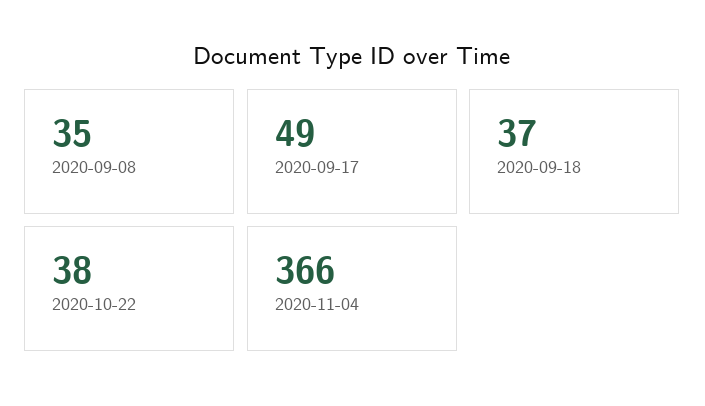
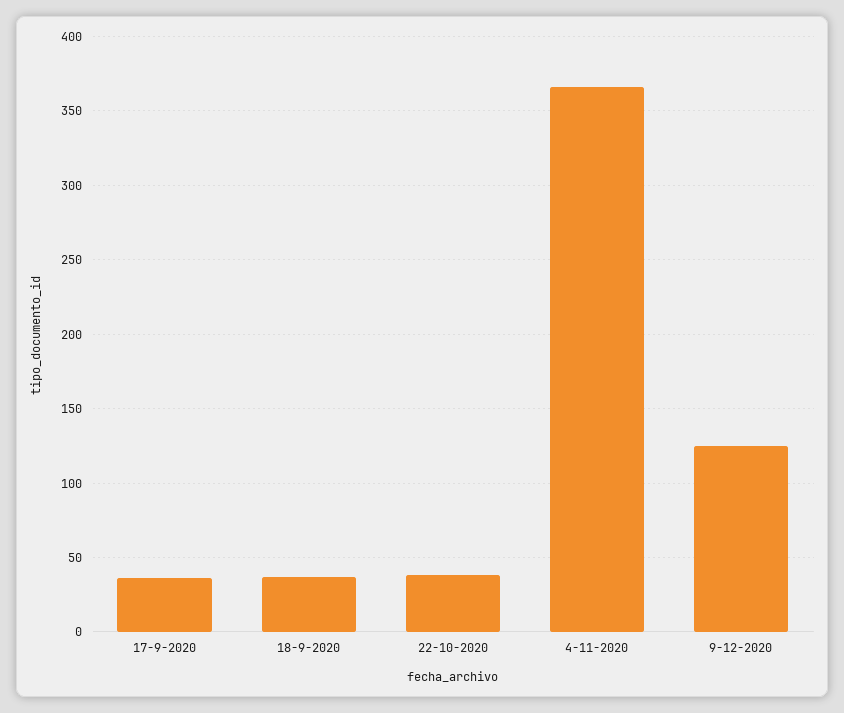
2020-09-08: 35 -> none
2020-09-17: 49 -> 35
9-12-2020: none -> 125

